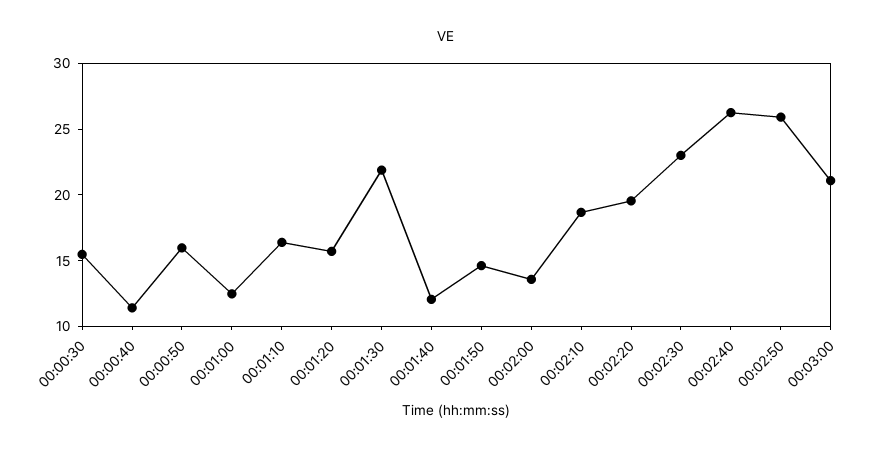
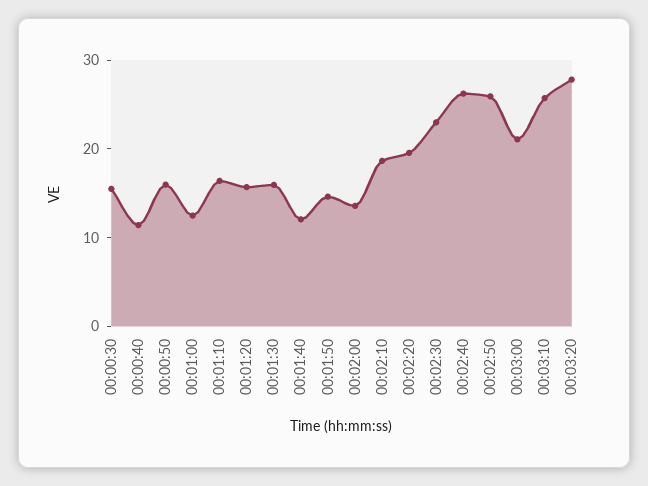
00:01:30: 22 -> 16
00:03:10: none -> 26
00:03:20: none -> 28

